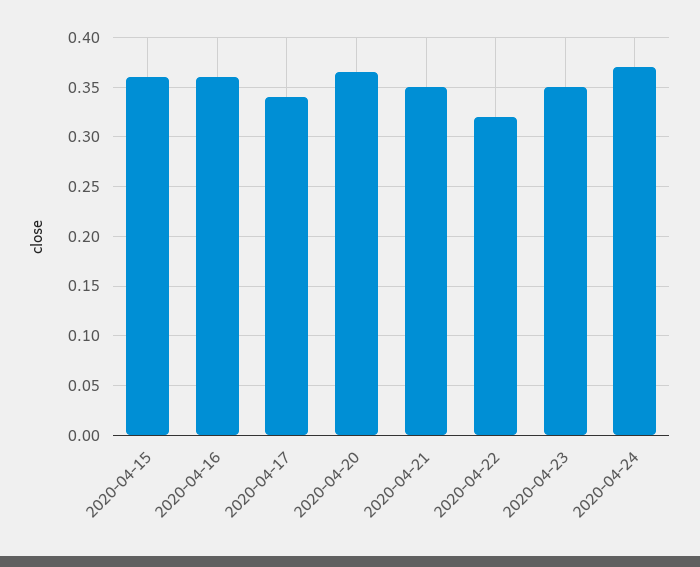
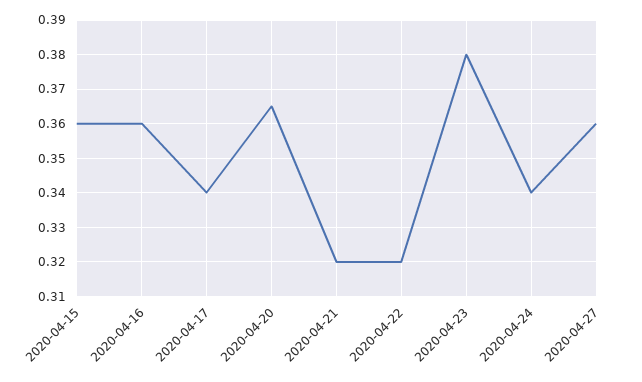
2020-04-21: 0.35 -> 0.32
2020-04-23: 0.35 -> 0.38
2020-04-24: 0.37 -> 0.34
2020-04-27: none -> 0.36

